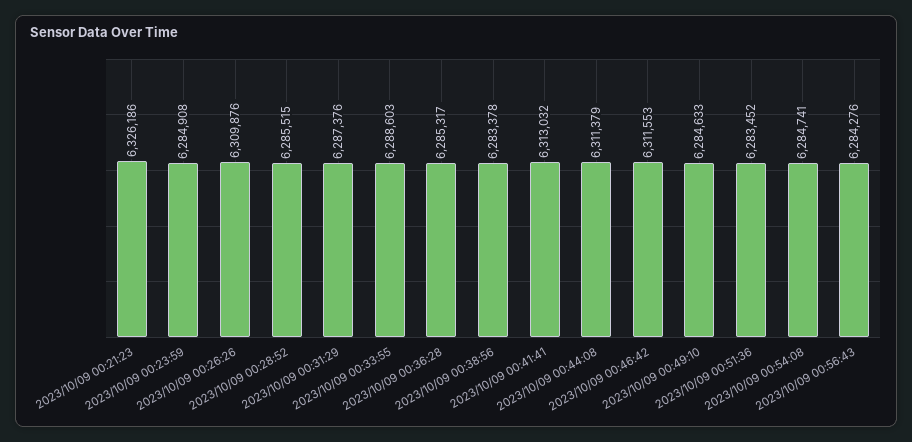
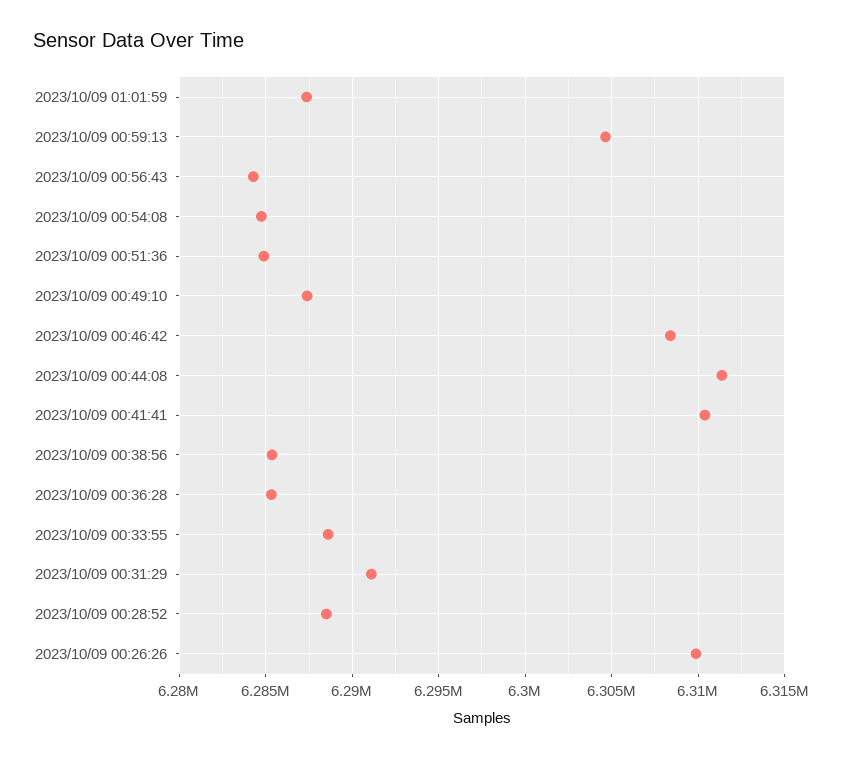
2023/10/09 00:21:23: 6326186 -> none
2023/10/09 00:23:59: 6284908 -> none
2023/10/09 00:28:52: 6285515 -> 6288500
2023/10/09 00:31:29: 6287376 -> 6291000
2023/10/09 00:38:56: 6283378 -> 6285500
2023/10/09 00:41:41: 6313032 -> 6310500
2023/10/09 00:46:42: 6311553 -> 6308500
2023/10/09 00:49:10: 6284633 -> 6287500
2023/10/09 00:51:36: 6283452 -> 6285000
2023/10/09 01:01:59: none -> 6287500
2023/10/09 00:59:13: none -> 6304500

